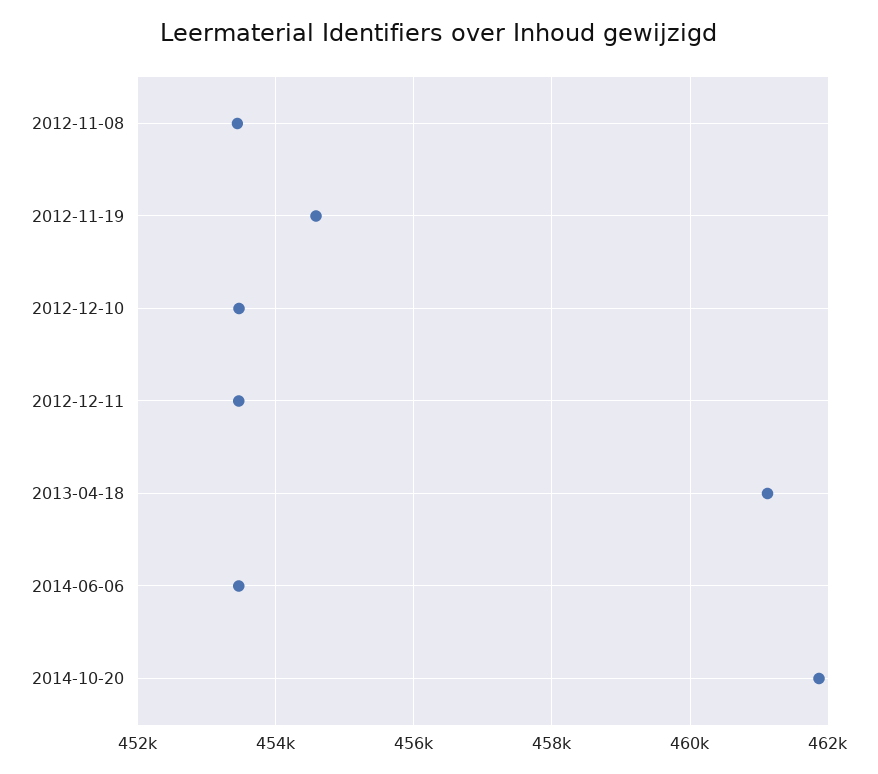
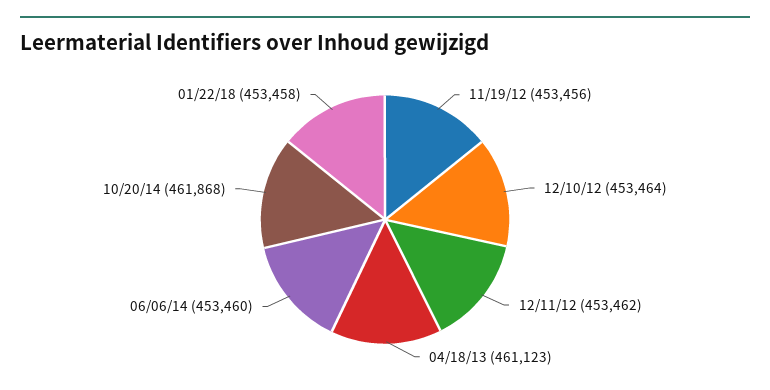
2012-11-08: 453400 -> none
2012-11-19: 454600 -> 453456
01/22/18: none -> 453458

